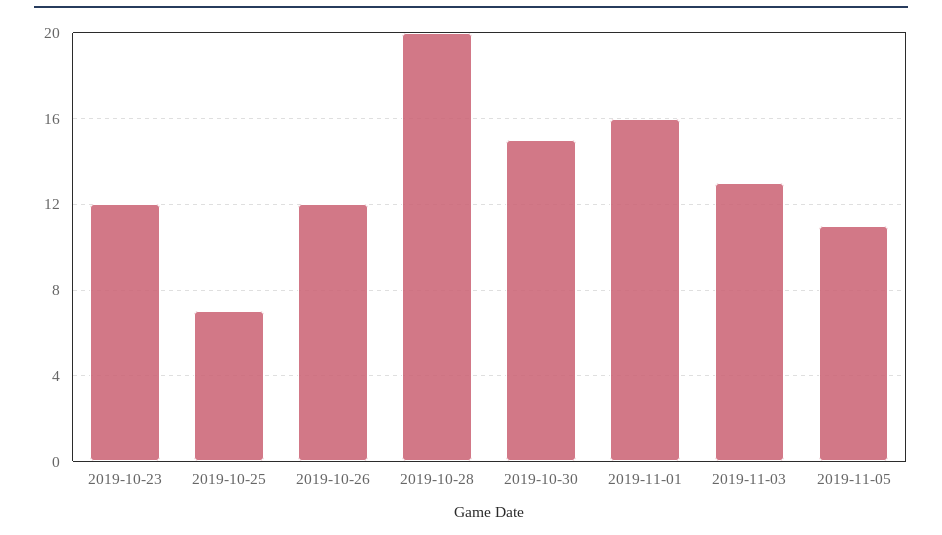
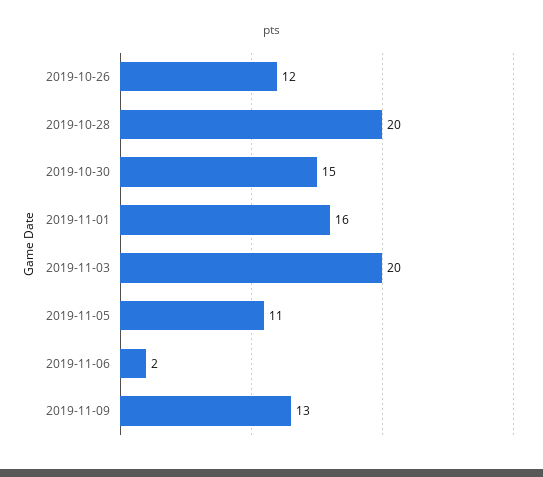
2019-10-23: 12 -> none
2019-10-25: 7 -> none
2019-11-03: 13 -> 20
2019-11-06: none -> 2
2019-11-09: none -> 13

